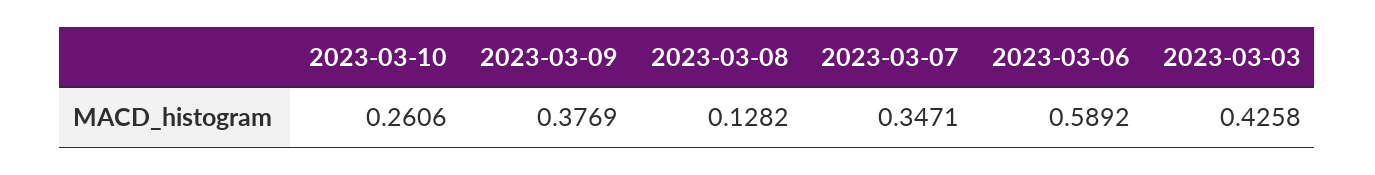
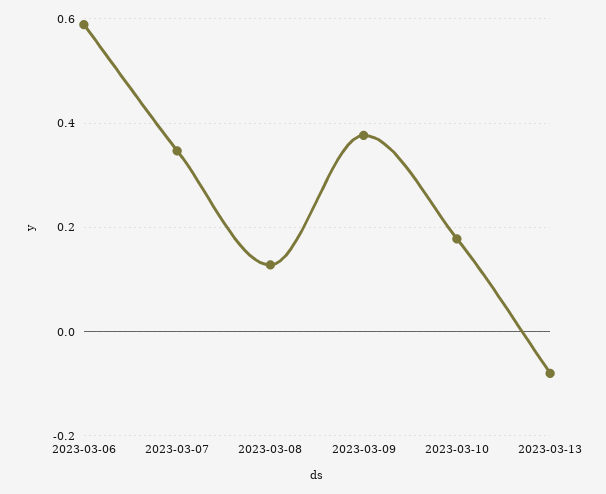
2023-03-10: 0.2606 -> 0.18
2023-03-03: 0.4258 -> none
2023-03-13: none -> -0.08

